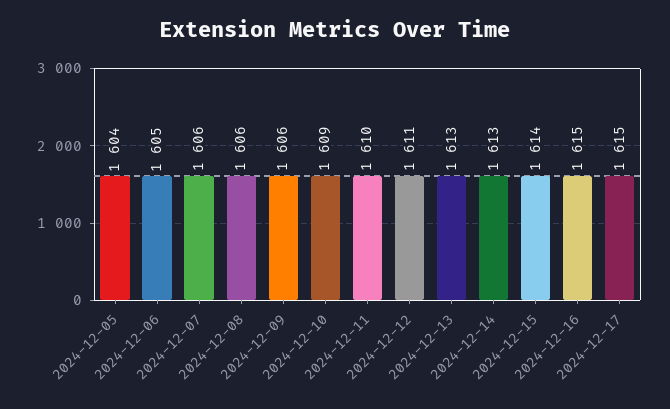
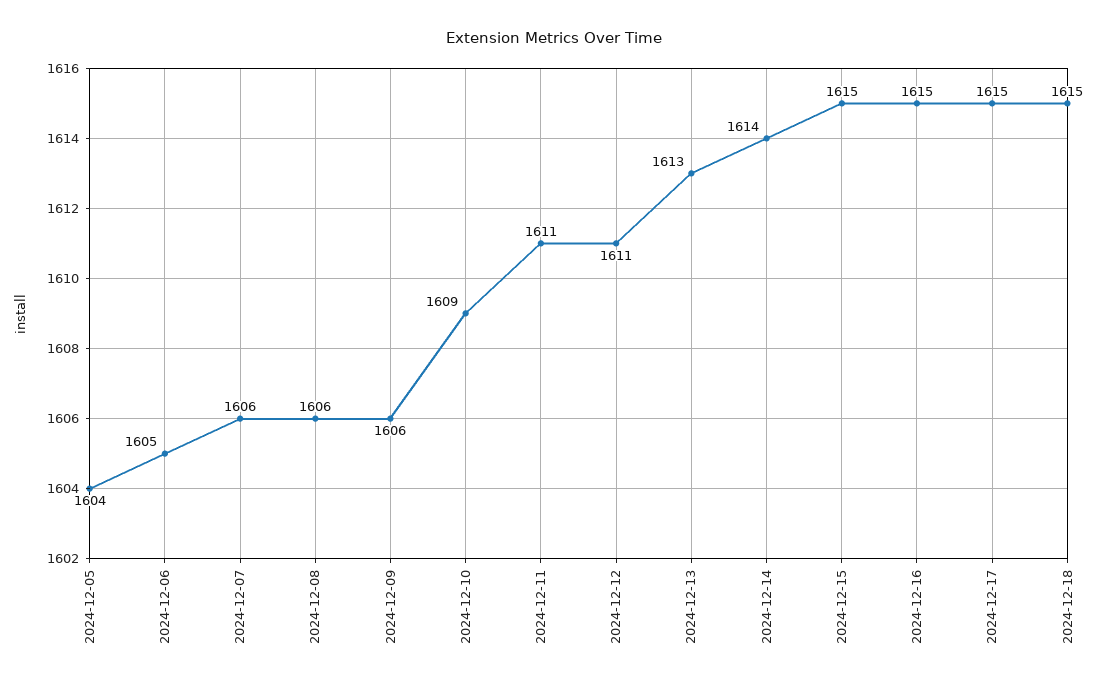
2024-12-11: 1610 -> 1611
2024-12-14: 1613 -> 1614
2024-12-15: 1614 -> 1615
2024-12-18: none -> 1615

